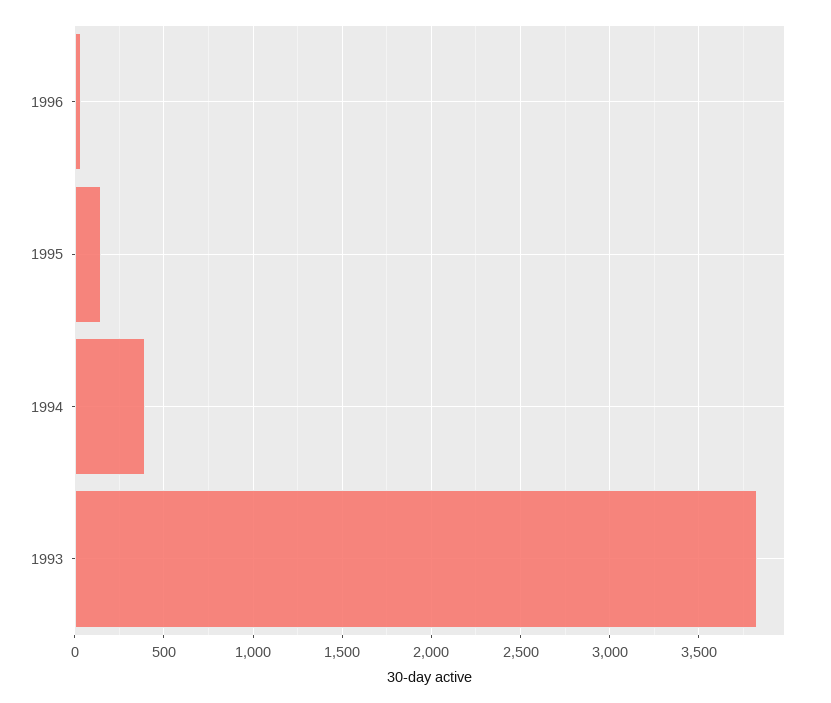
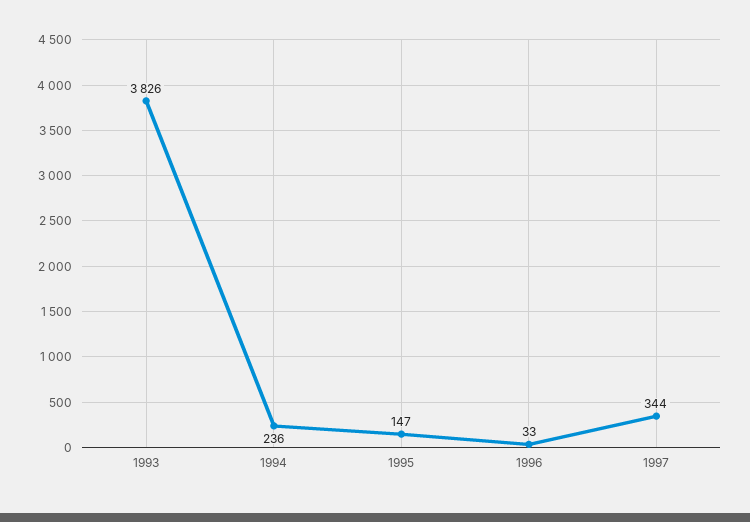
1994: 400 -> 236
1997: none -> 344

